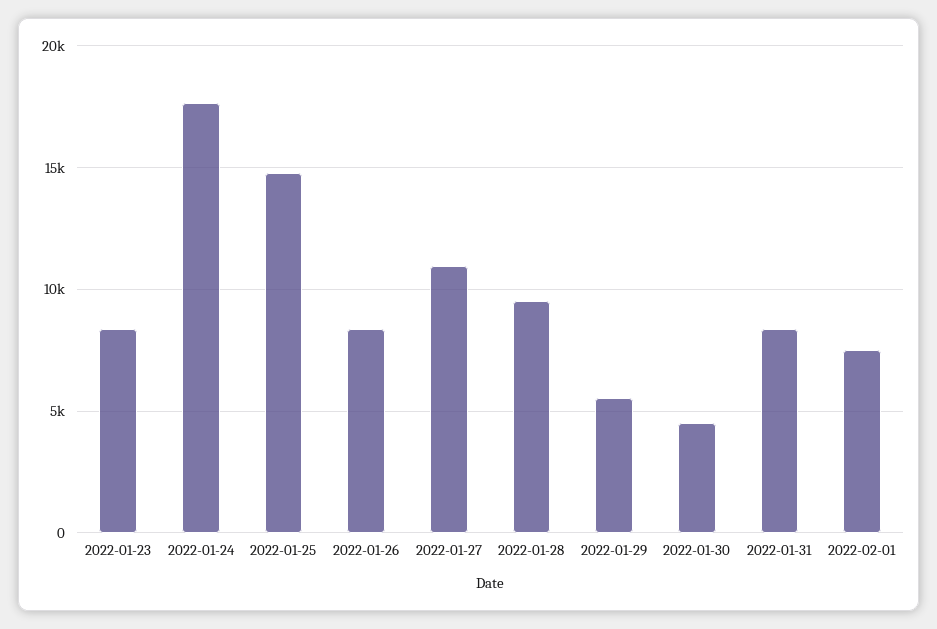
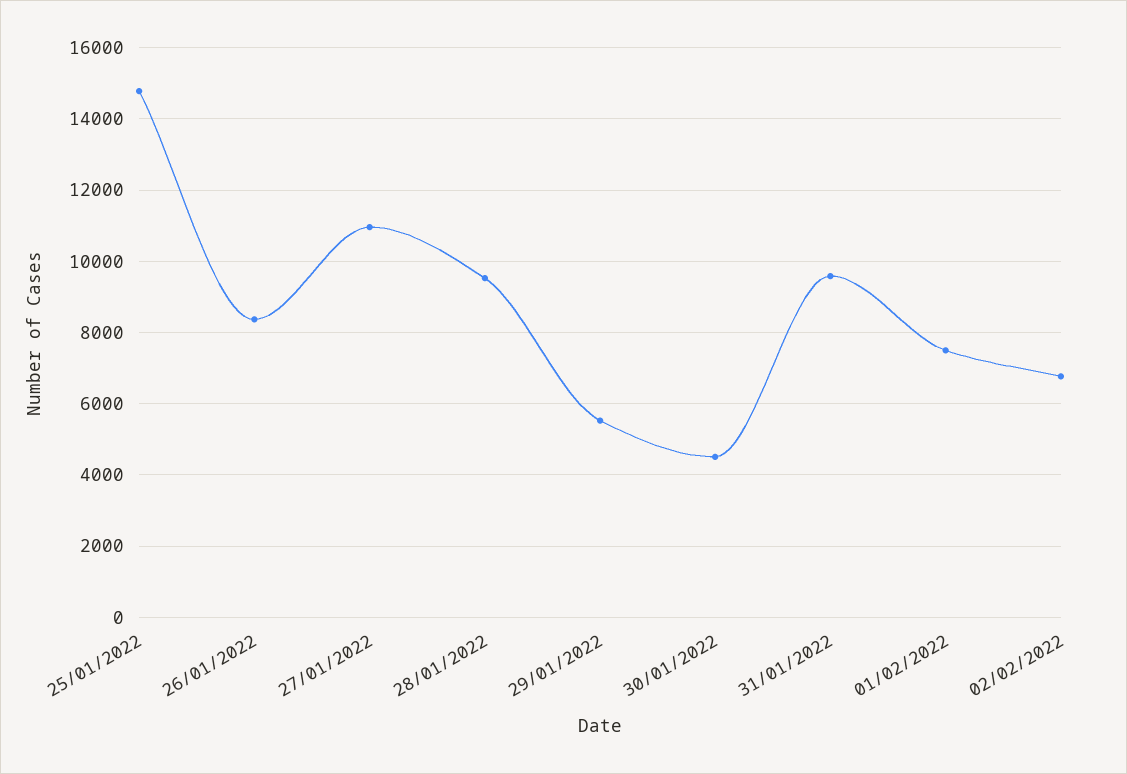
2022-01-23: 8500 -> none
2022-01-24: 17500 -> none
2022-01-31: 8500 -> 9600
02/02/2022: none -> 6800

